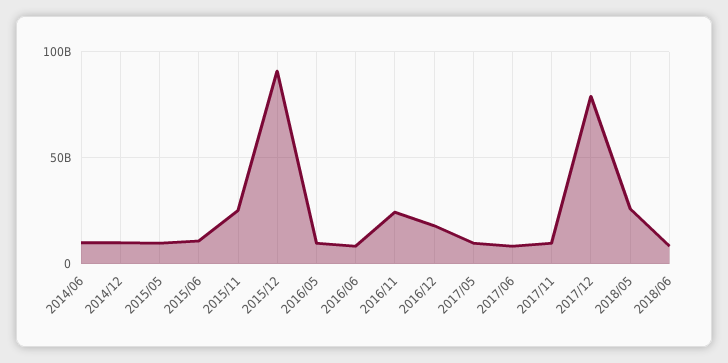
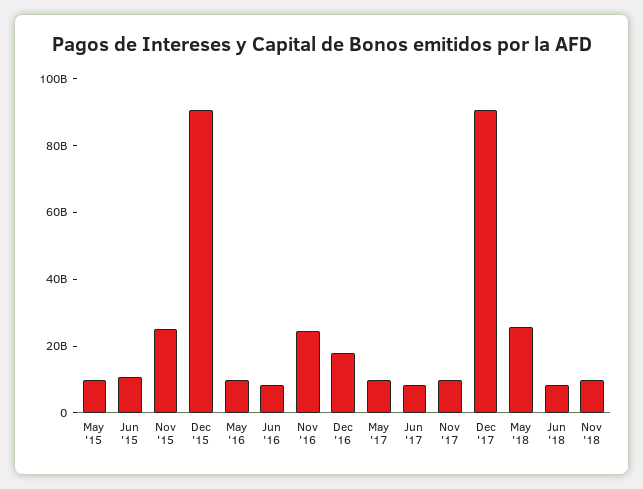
2014/06: 10000000000 -> none
2014/12: 10000000000 -> none
2017/12: 80000000000 -> 90000000000
Nov '18: none -> 10000000000

